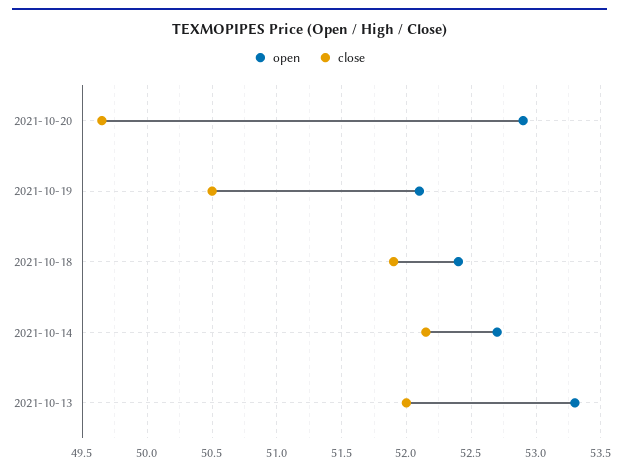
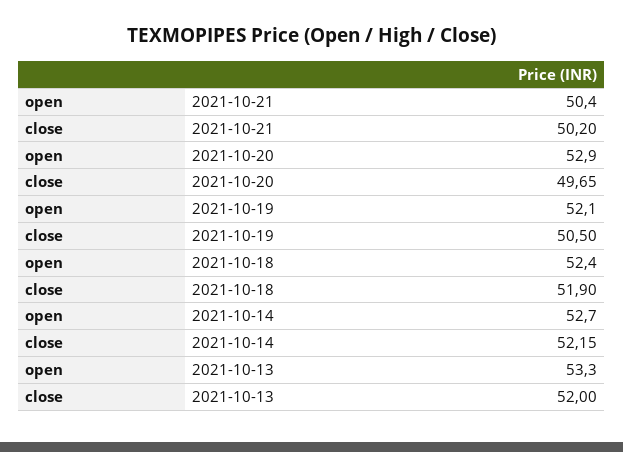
open, 2021-10-21: none -> 50.4
close, 2021-10-21: none -> 50.2

